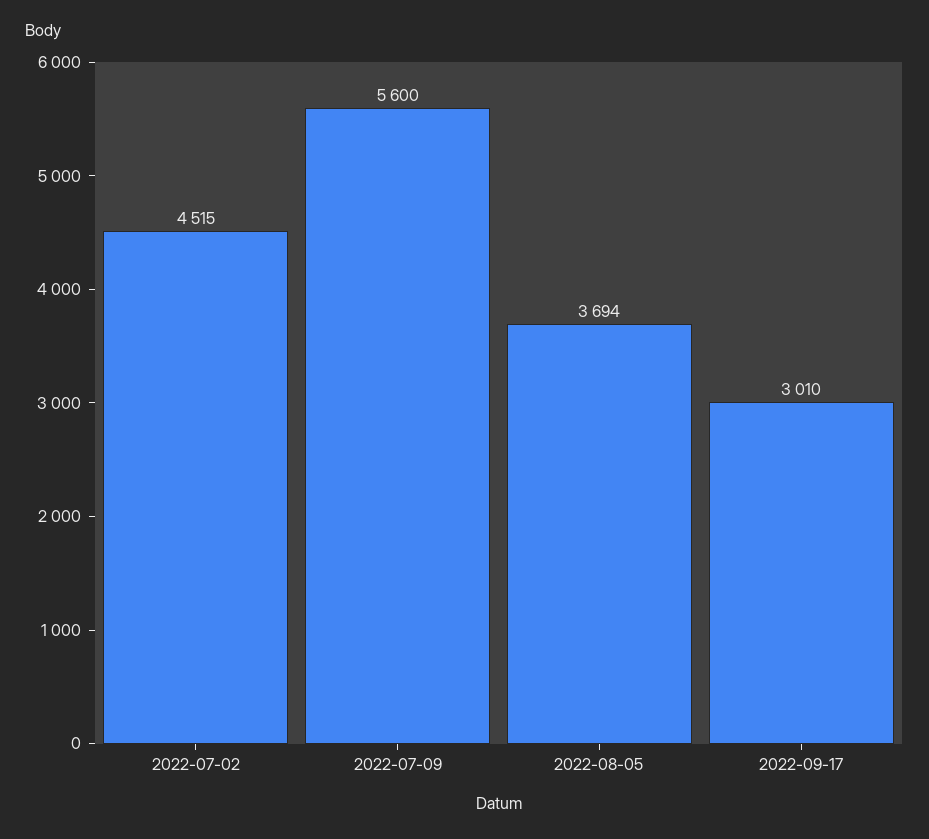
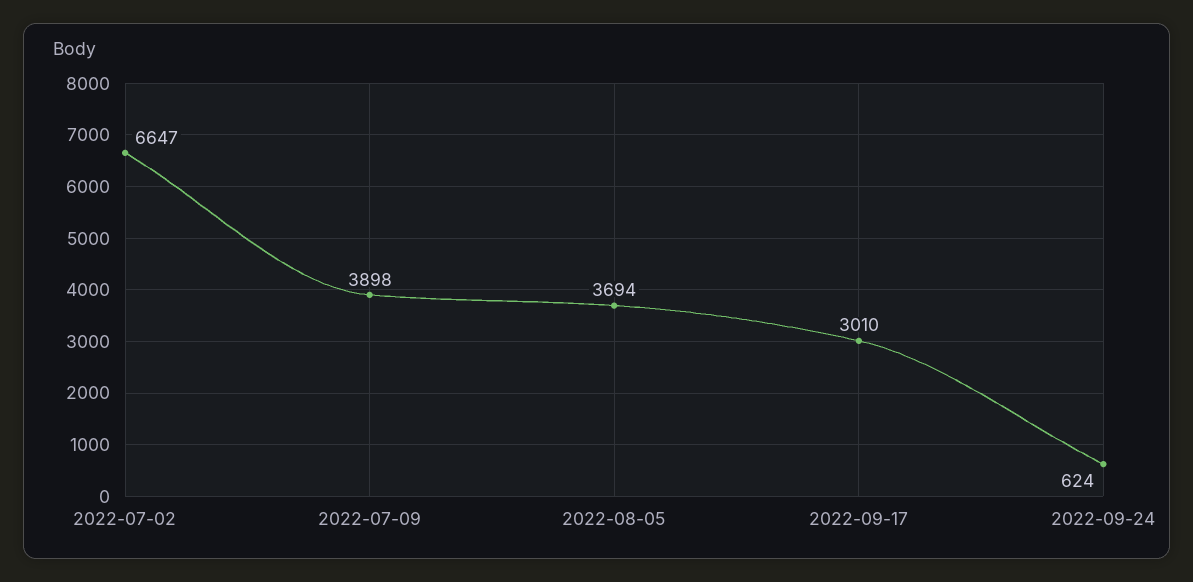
2022-07-02: 4515 -> 6647
2022-07-09: 5600 -> 3898
2022-09-24: none -> 624

